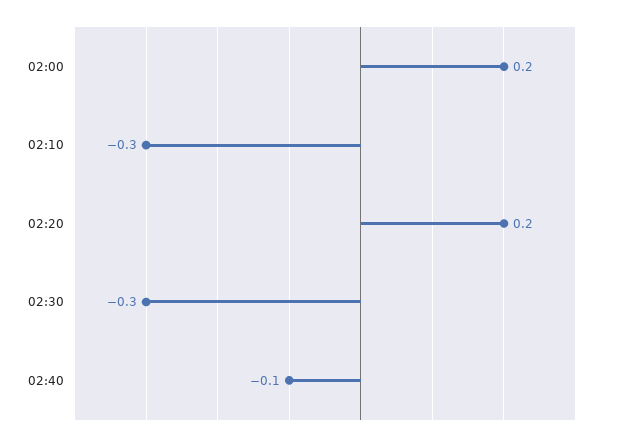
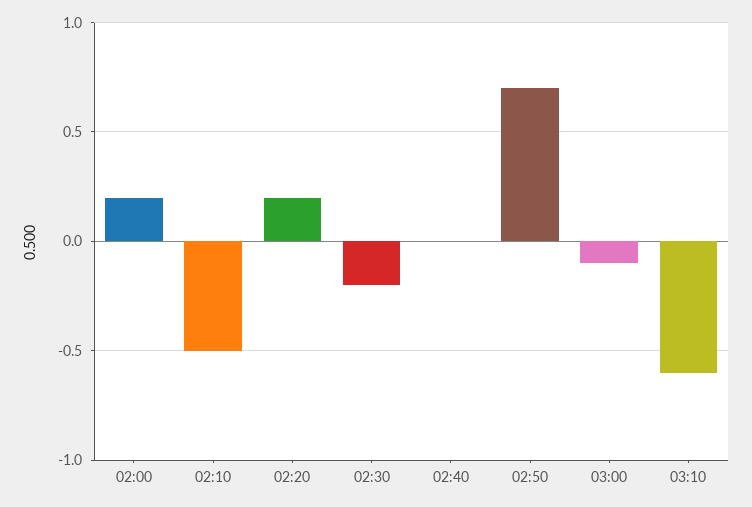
02:10: -0.3 -> -0.5
02:30: -0.3 -> -0.2
02:40: -0.1 -> 0
02:50: none -> 0.7
03:00: none -> -0.1
03:10: none -> -0.6

